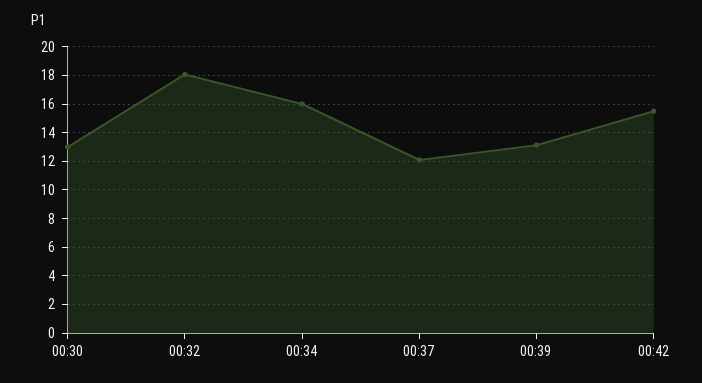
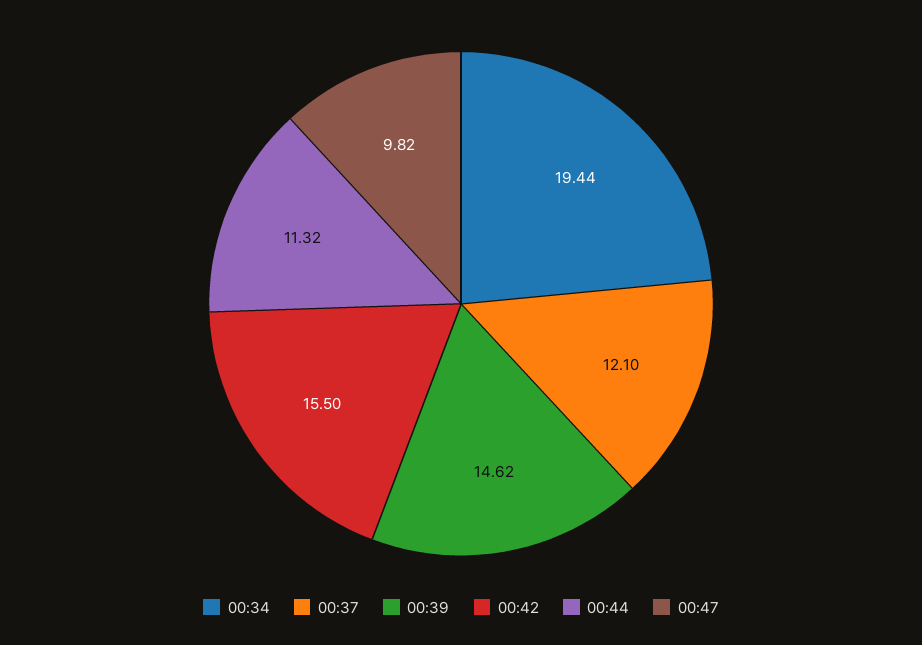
00:30: 13 -> none
00:32: 18 -> none
00:34: 16 -> 19.44
00:39: 13 -> 14.62
00:44: none -> 11.32
00:47: none -> 9.82

